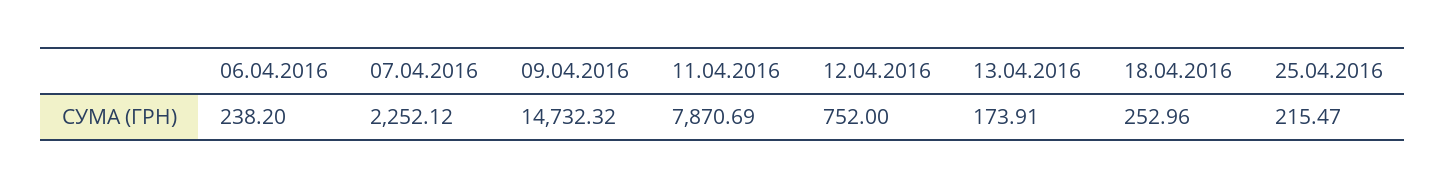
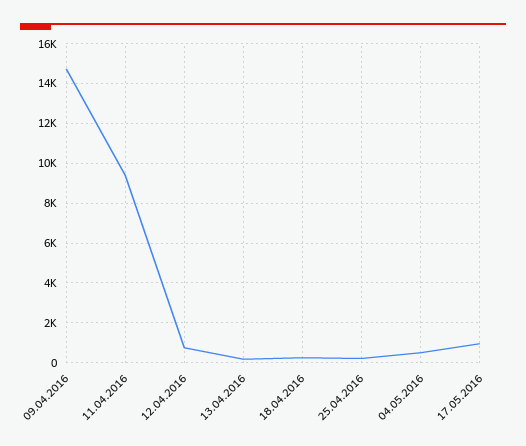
06.04.2016: 238.2 -> none
07.04.2016: 2252.12 -> none
11.04.2016: 7870.69 -> 9500
04.05.2016: none -> 500
17.05.2016: none -> 1000

